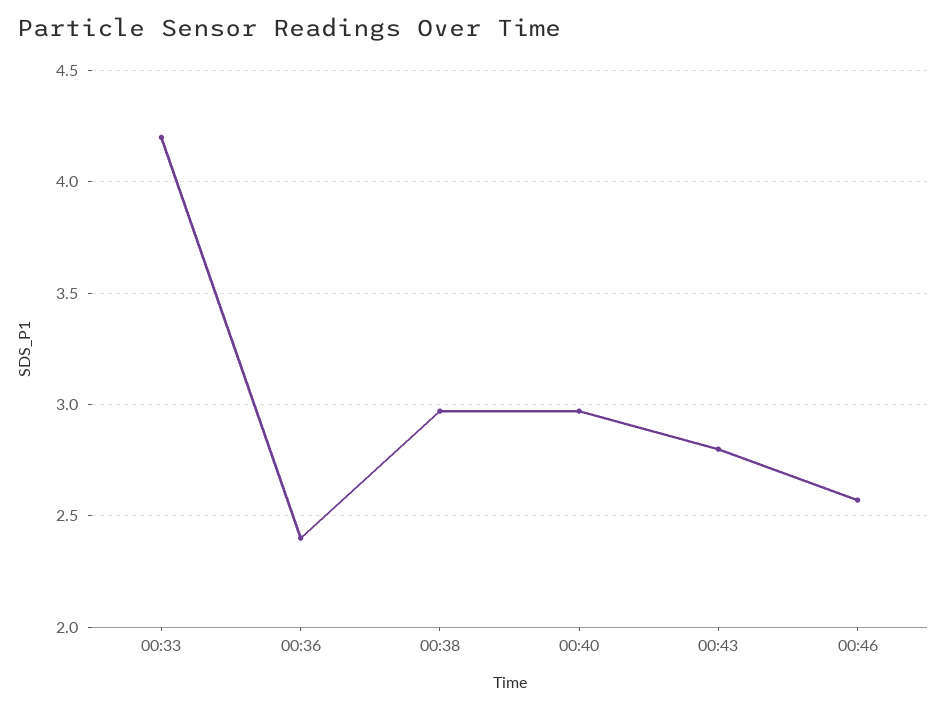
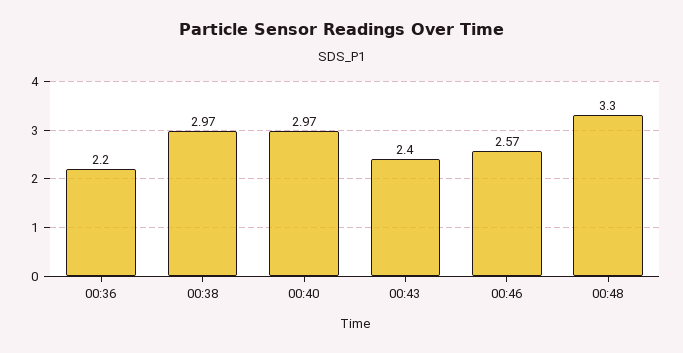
00:33: 4.2 -> none
00:36: 2.4 -> 2.2
00:43: 2.8 -> 2.4
00:48: none -> 3.3

